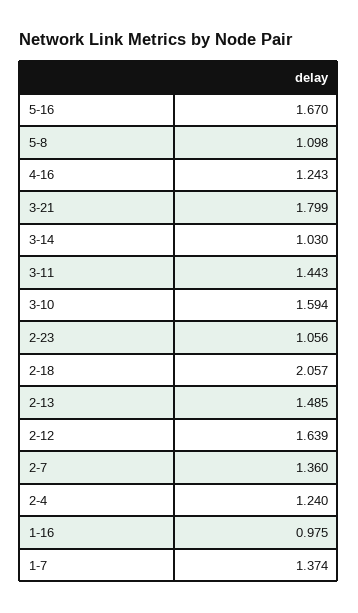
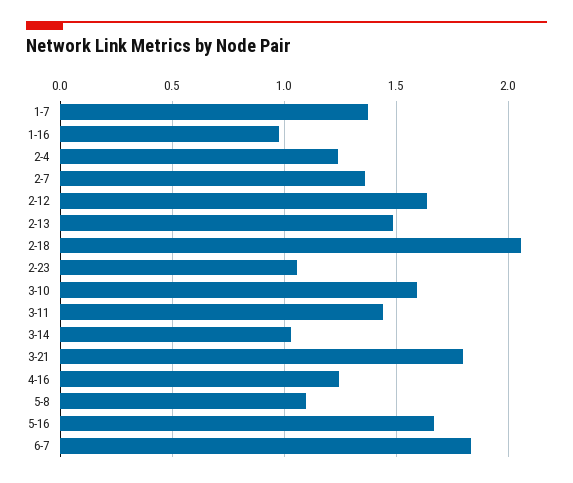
6-7: none -> 1.85

